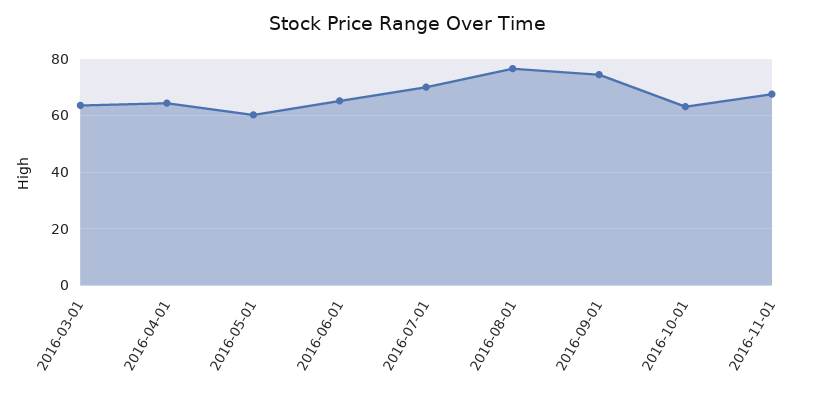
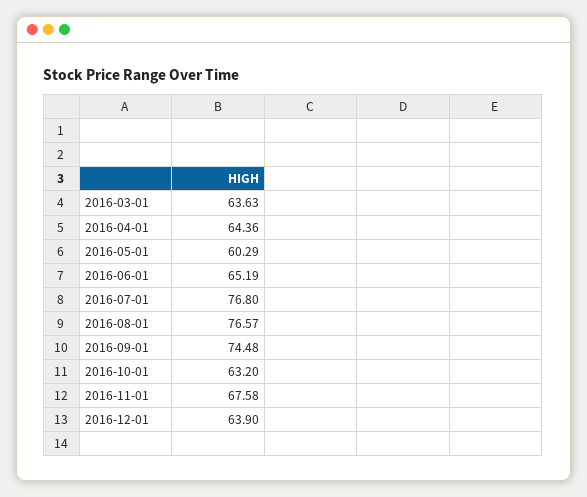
2016-07-01: 70 -> 76.8
2016-12-01: none -> 63.9

